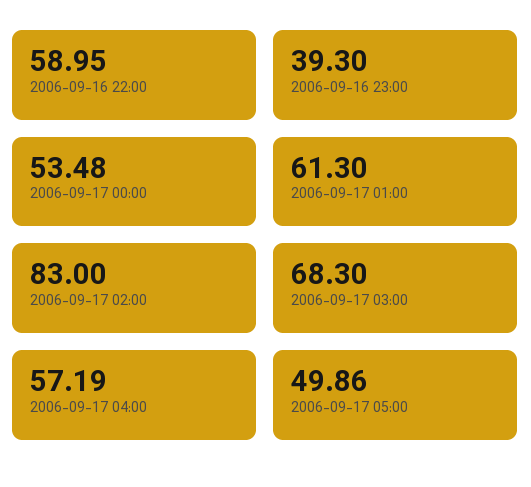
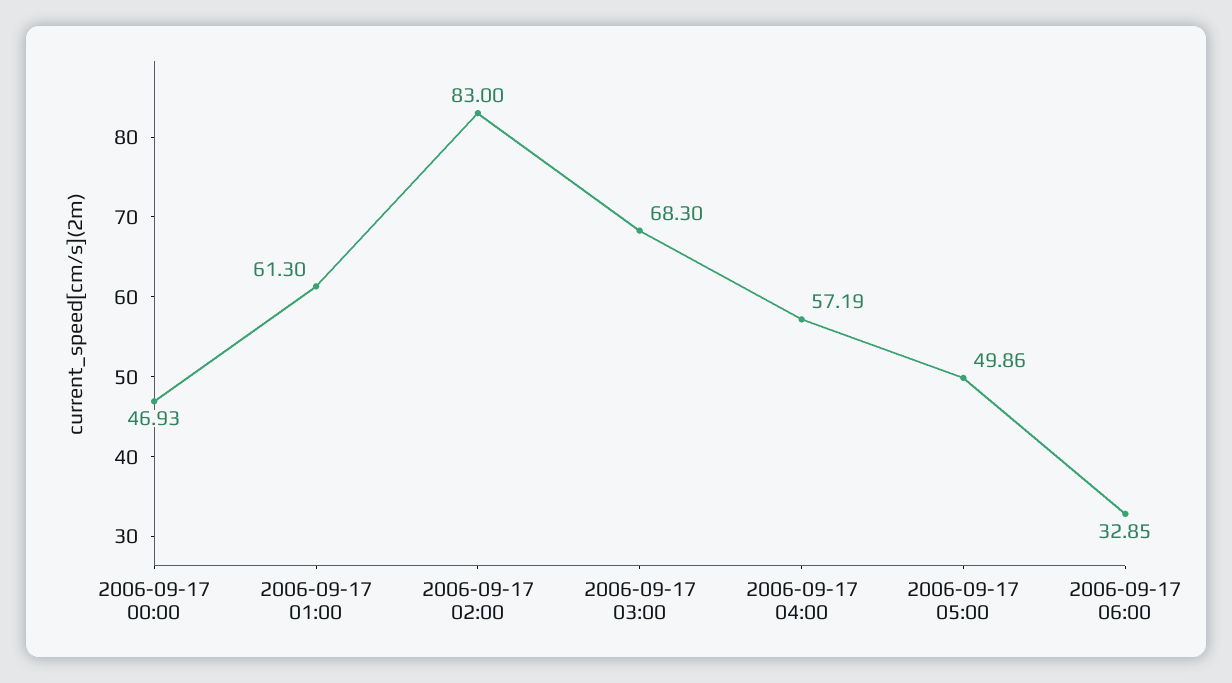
2006-09-16 22:00: 58.95 -> none
2006-09-16 23:00: 39.3 -> none
2006-09-17 00:00: 53.48 -> 46.93
2006-09-17 06:00: none -> 32.85

